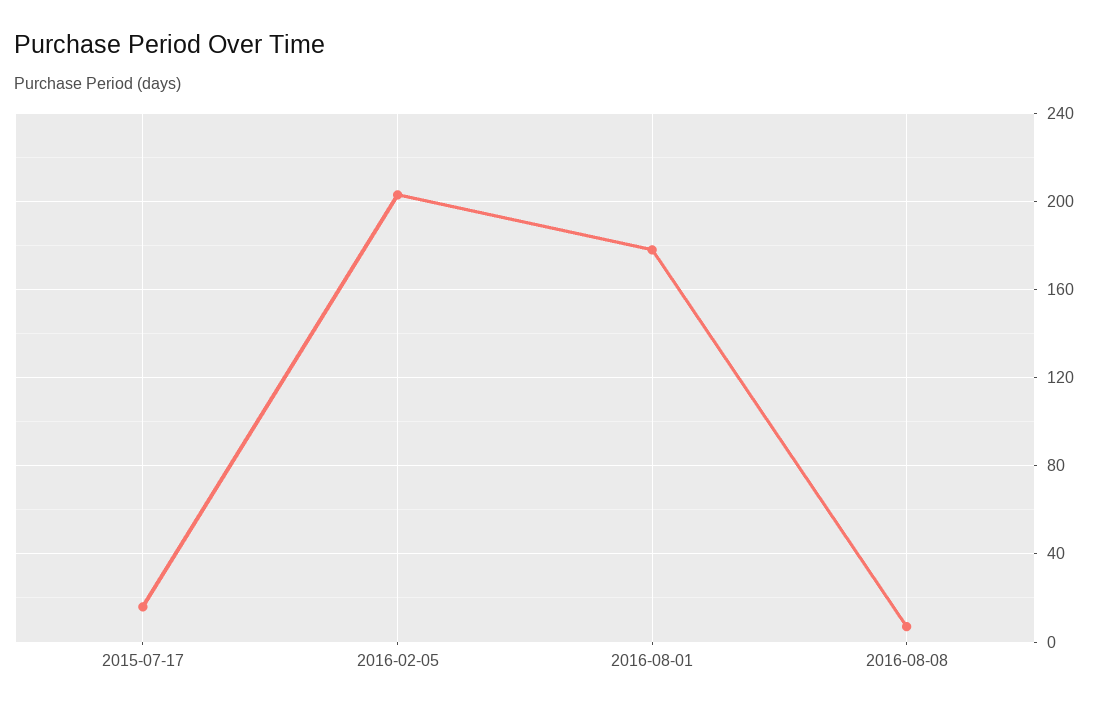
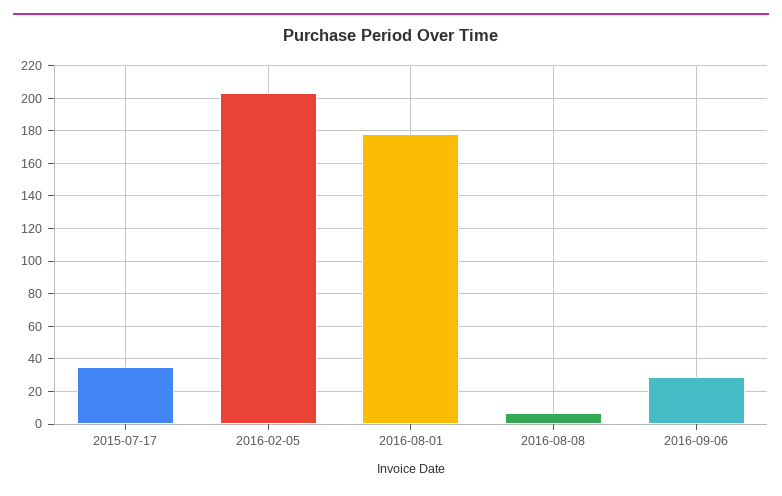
2015-07-17: 15 -> 35
2016-09-06: none -> 30

